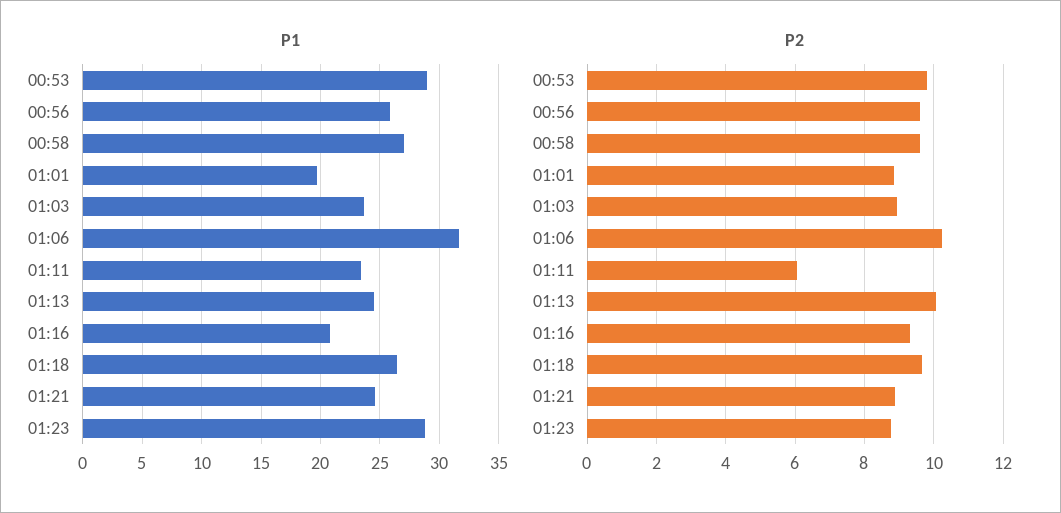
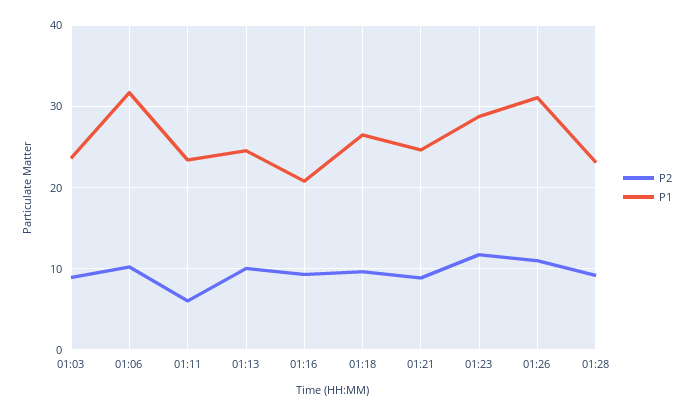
P1, 00:53: 29 -> none
P1, 00:56: 26 -> none
P1, 00:58: 27 -> none
P1, 01:01: 20 -> none
P2, 00:53: 9.8 -> none
P2, 00:56: 9.6 -> none
P2, 00:58: 9.6 -> none
P2, 01:01: 8.8 -> none
P2, 01:23: 8.8 -> 12
P2, 01:26: none -> 11
P1, 01:26: none -> 31
P2, 01:28: none -> 9
P1, 01:28: none -> 23

